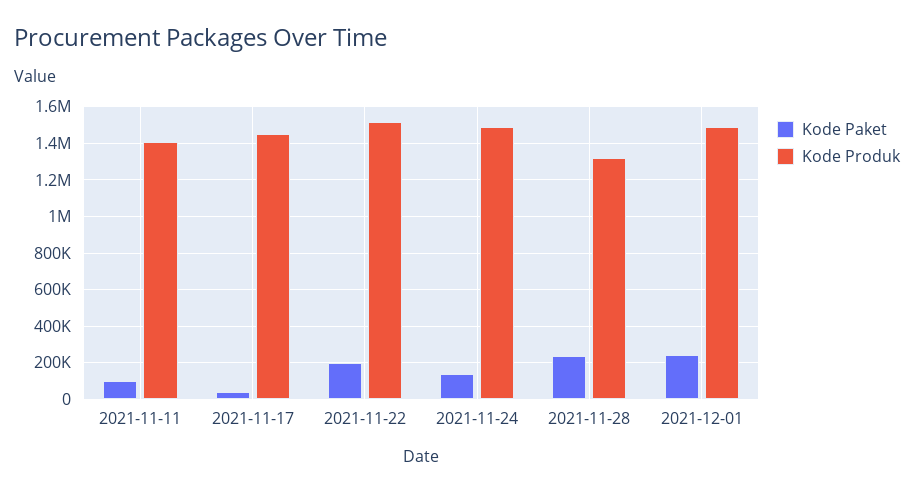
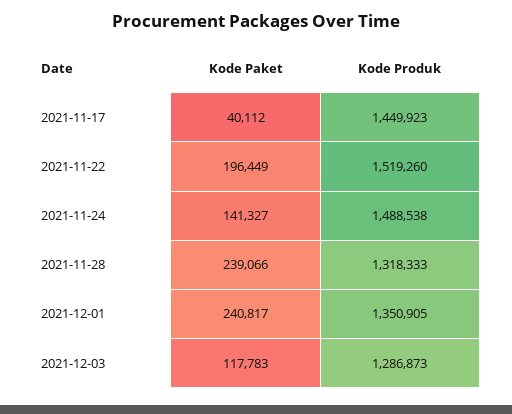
Kode Paket, 2021-11-11: 100000 -> none
Kode Produk, 2021-11-11: 1400000 -> none
Kode Produk, 2021-12-01: 1500000 -> 1350905
Kode Paket, 2021-12-03: none -> 117783
Kode Produk, 2021-12-03: none -> 1286873

